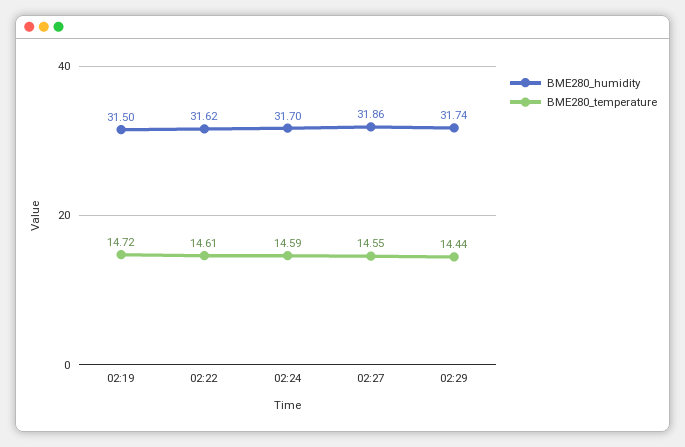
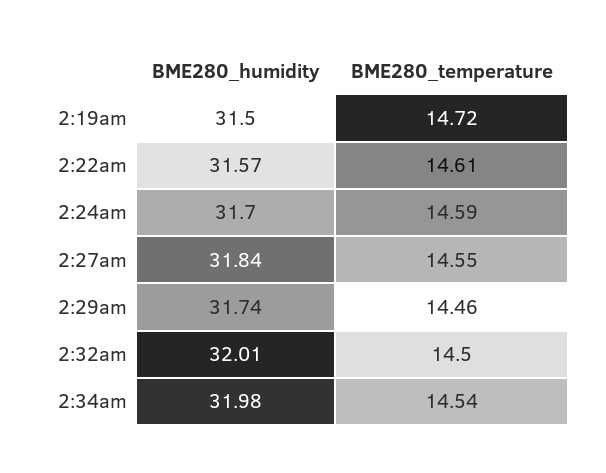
BME280_humidity, 02:22: 31.62 -> 31.57
BME280_humidity, 02:27: 31.86 -> 31.84
BME280_temperature, 02:29: 14.44 -> 14.46
BME280_humidity, 2:32am: none -> 32.01
BME280_temperature, 2:32am: none -> 14.5
BME280_humidity, 2:34am: none -> 31.98
BME280_temperature, 2:34am: none -> 14.54

